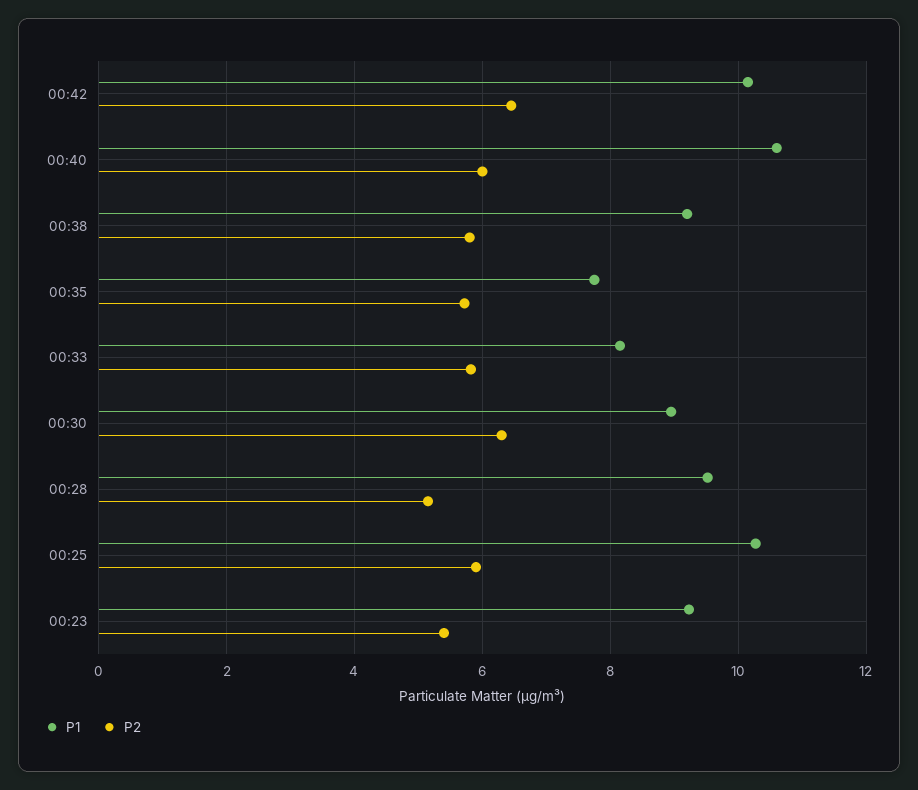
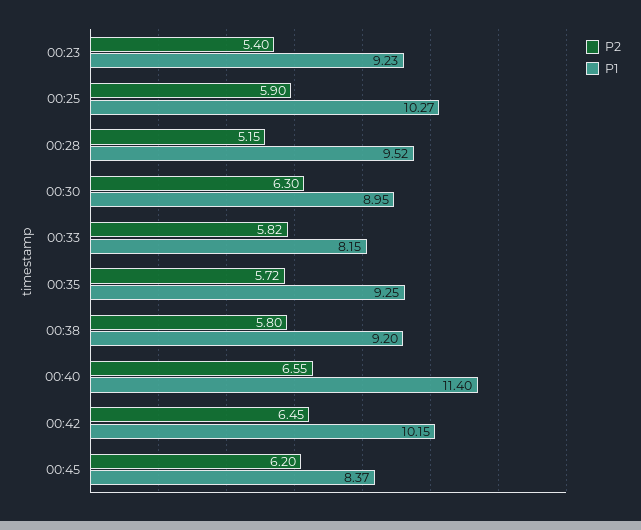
P1, 00:40: 10.6 -> 11.4
P2, 00:40: 6 -> 6.55
P1, 00:35: 7.8 -> 9.25
P2, 00:45: none -> 6.2
P1, 00:45: none -> 8.37

